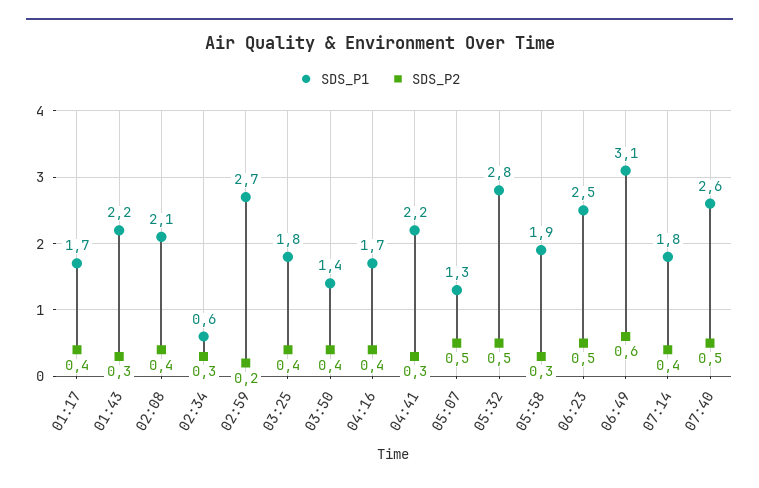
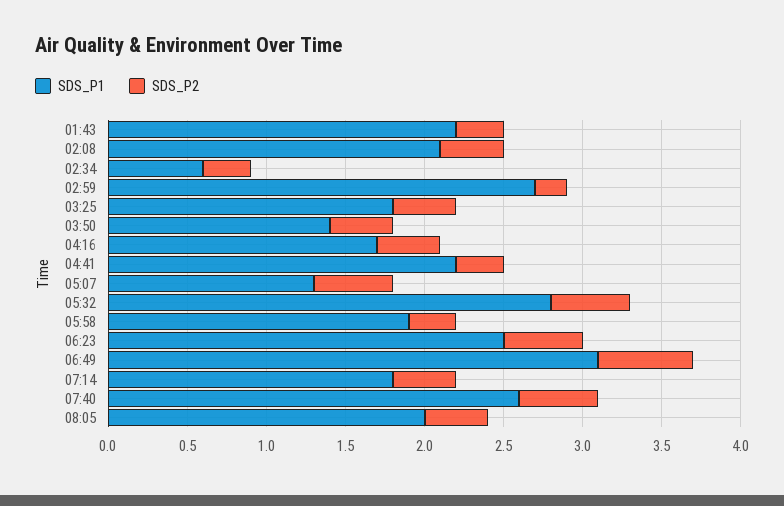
SDS_P1, 01:17: 1.7 -> none
SDS_P2, 01:17: 0.4 -> none
SDS_P1, 08:05: none -> 2
SDS_P2, 08:05: none -> 0.4

